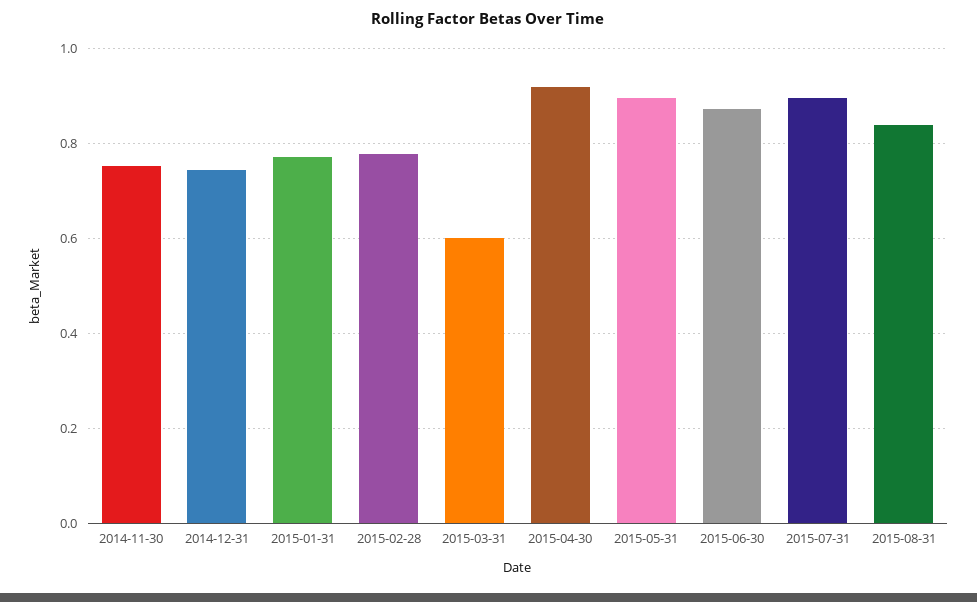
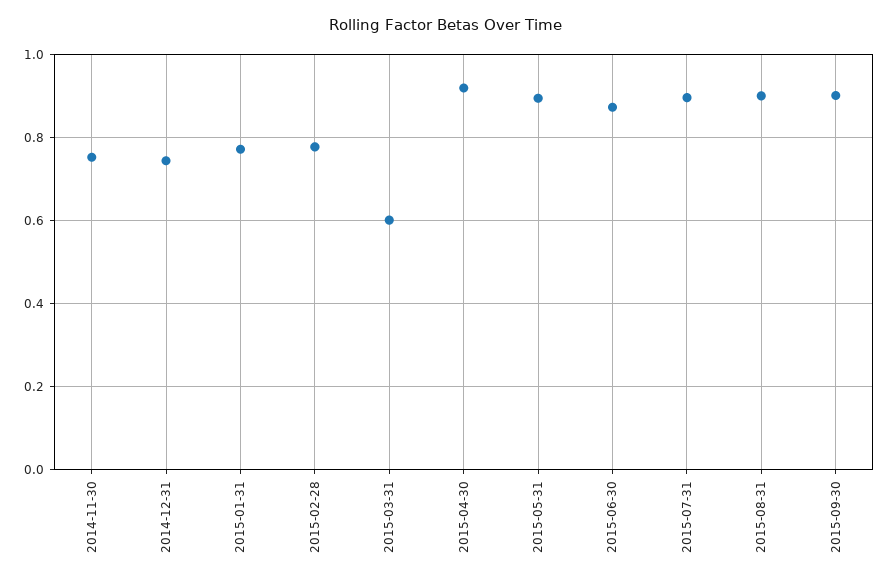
2015-08-31: 0.84 -> 0.9
2015-09-30: none -> 0.9

